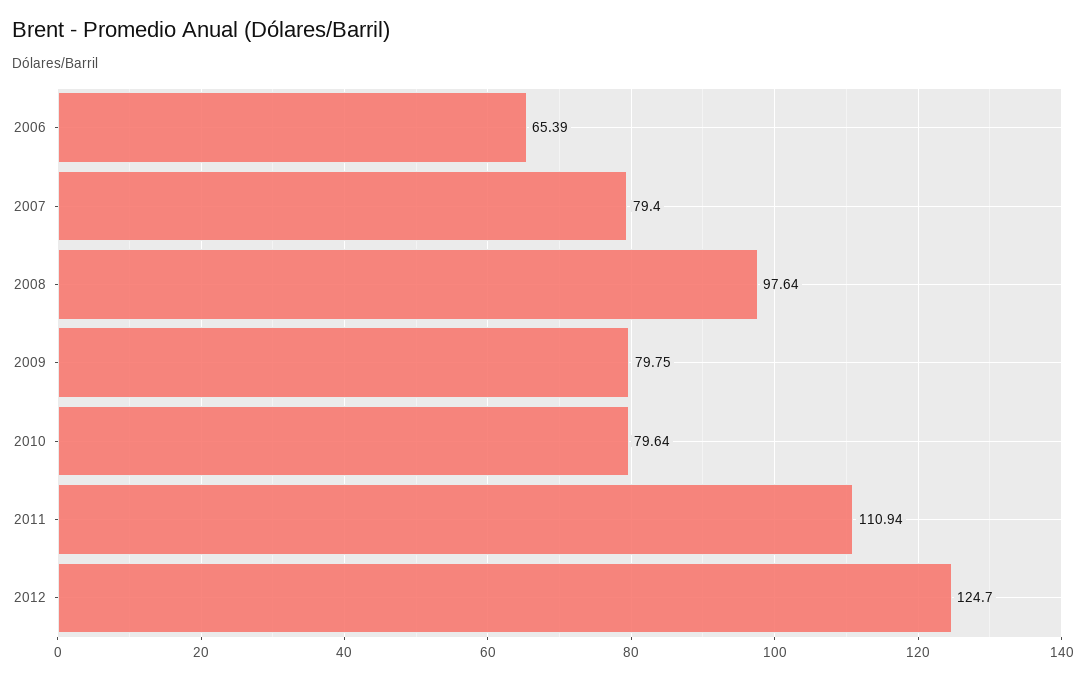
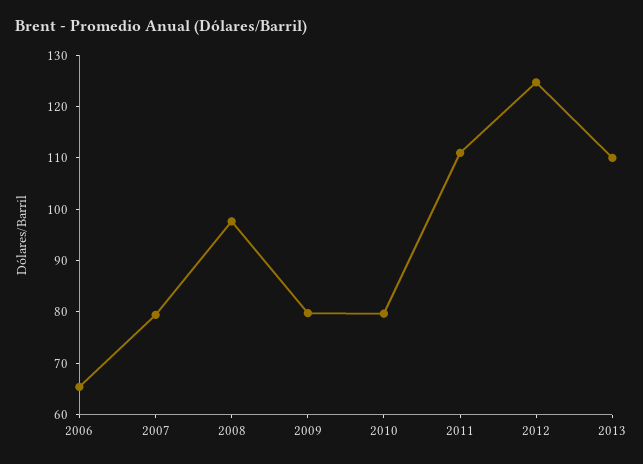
2013: none -> 110

